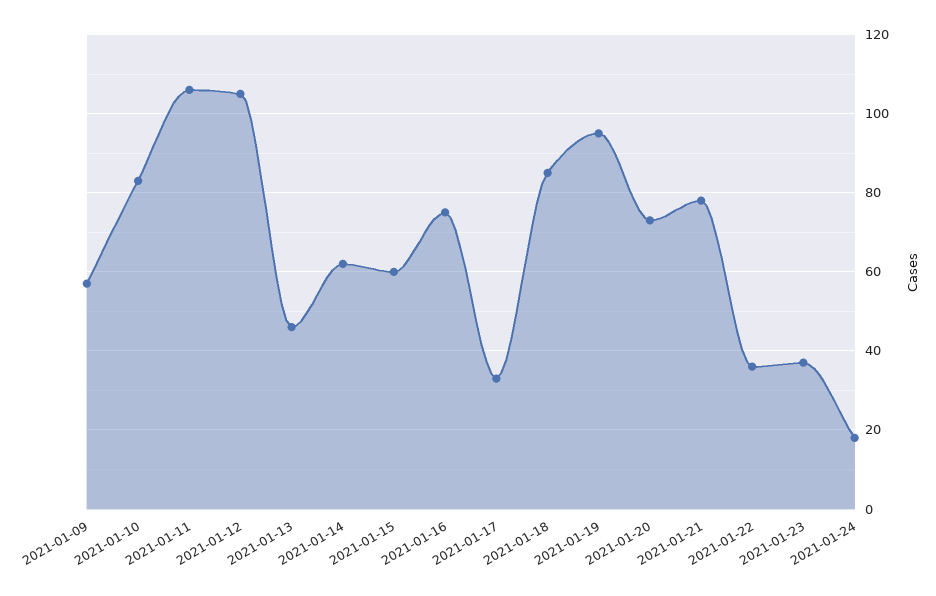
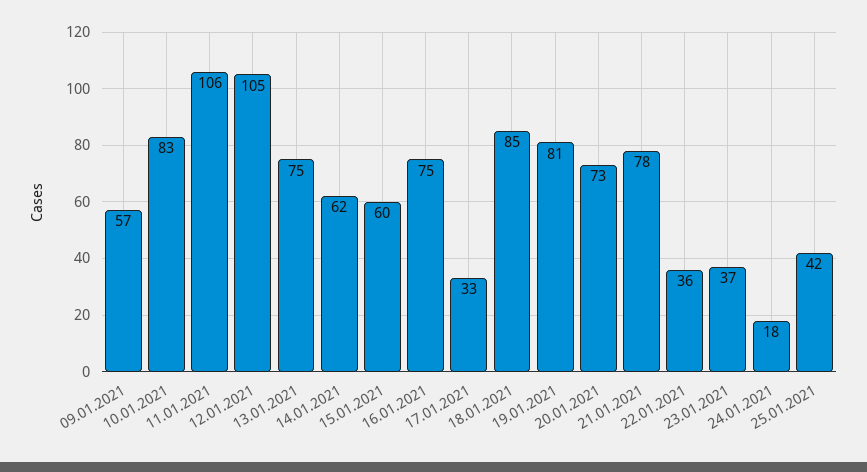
2021-01-13: 45 -> 75
2021-01-19: 95 -> 81
25.01.2021: none -> 42

